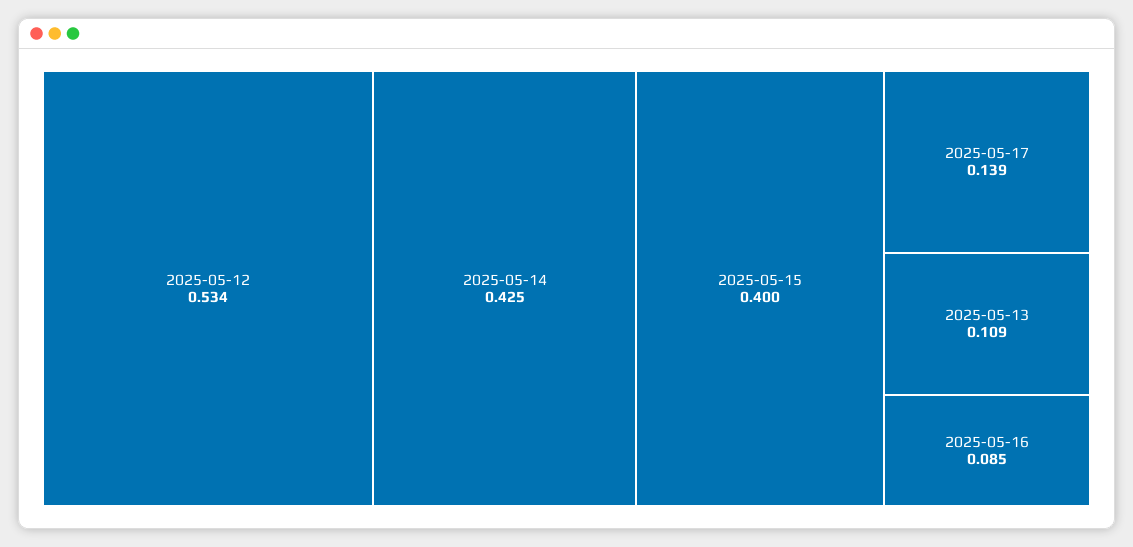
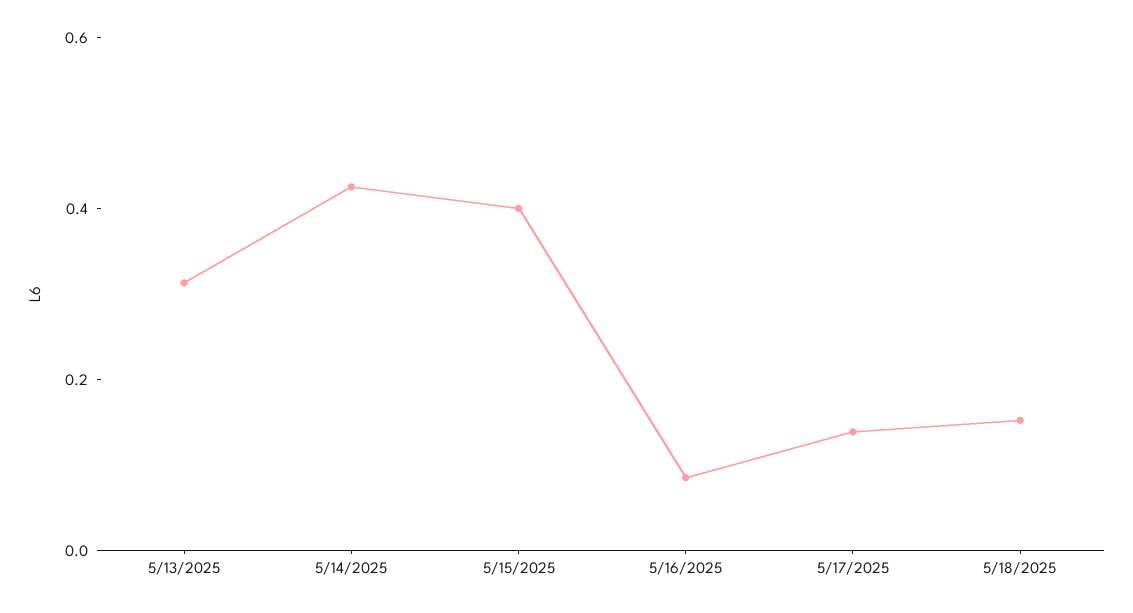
2025-05-12: 0.534 -> none
2025-05-13: 0.109 -> 0.3
5/18/2025: none -> 0.15

